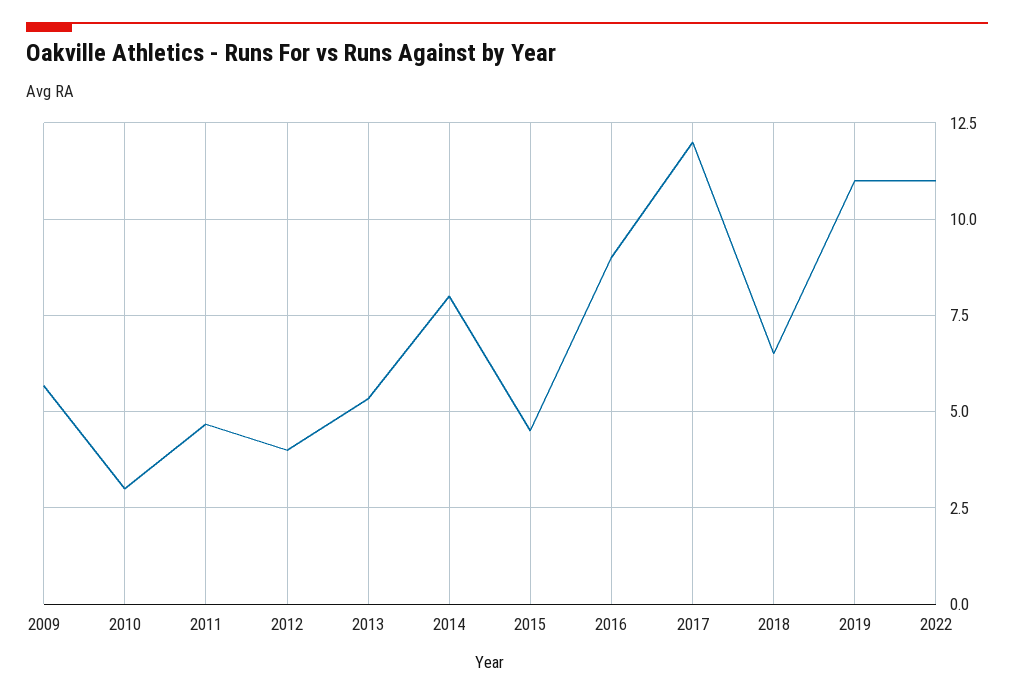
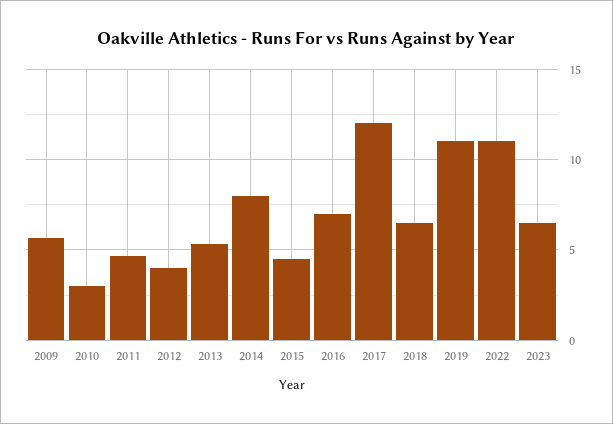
2016: 9 -> 7
2023: none -> 6.5

